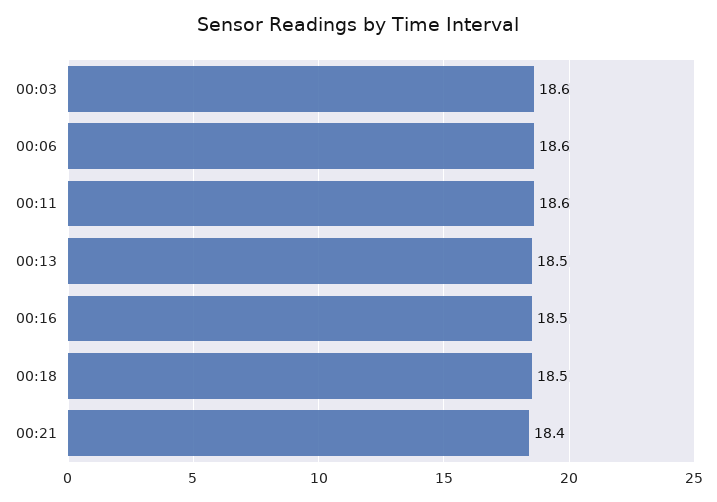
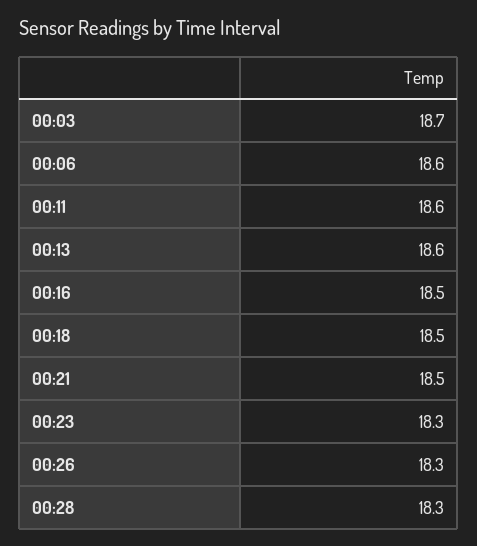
00:03: 18.6 -> 18.7
00:13: 18.5 -> 18.6
00:21: 18.4 -> 18.5
00:23: none -> 18.3
00:26: none -> 18.3
00:28: none -> 18.3

